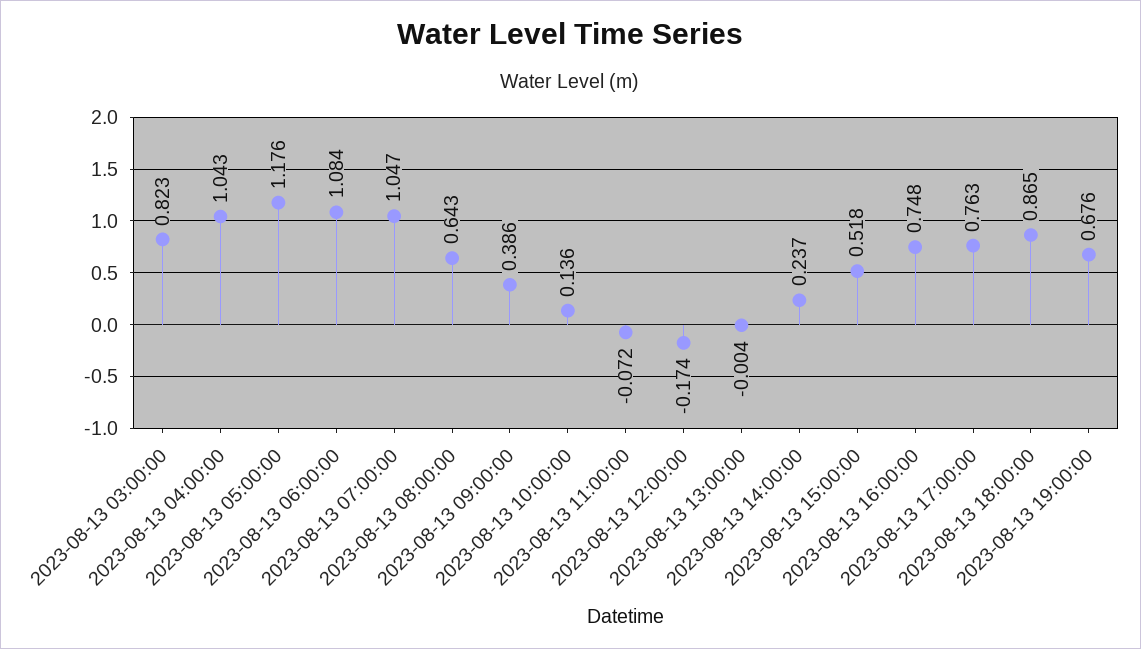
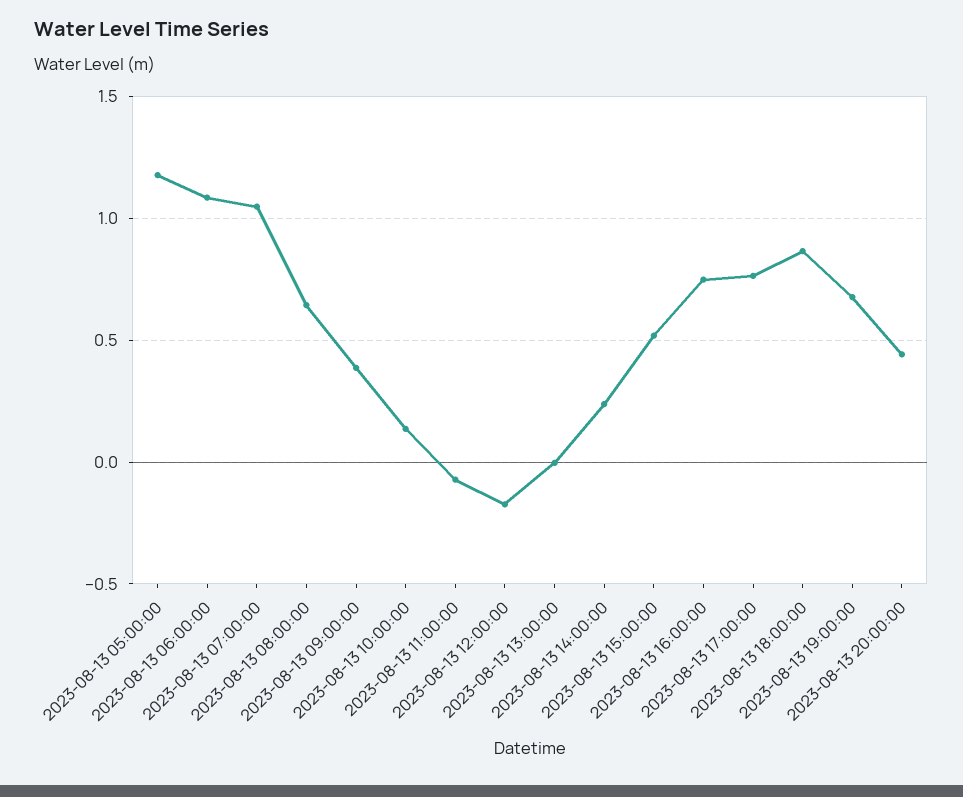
2023-08-13 03:00:00: 0.823 -> none
2023-08-13 04:00:00: 1.043 -> none
2023-08-13 20:00:00: none -> 0.45

